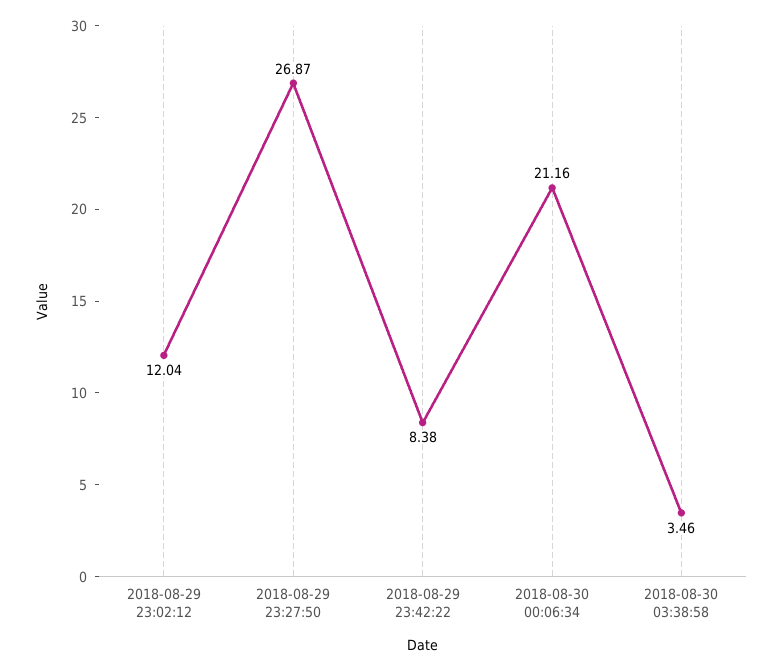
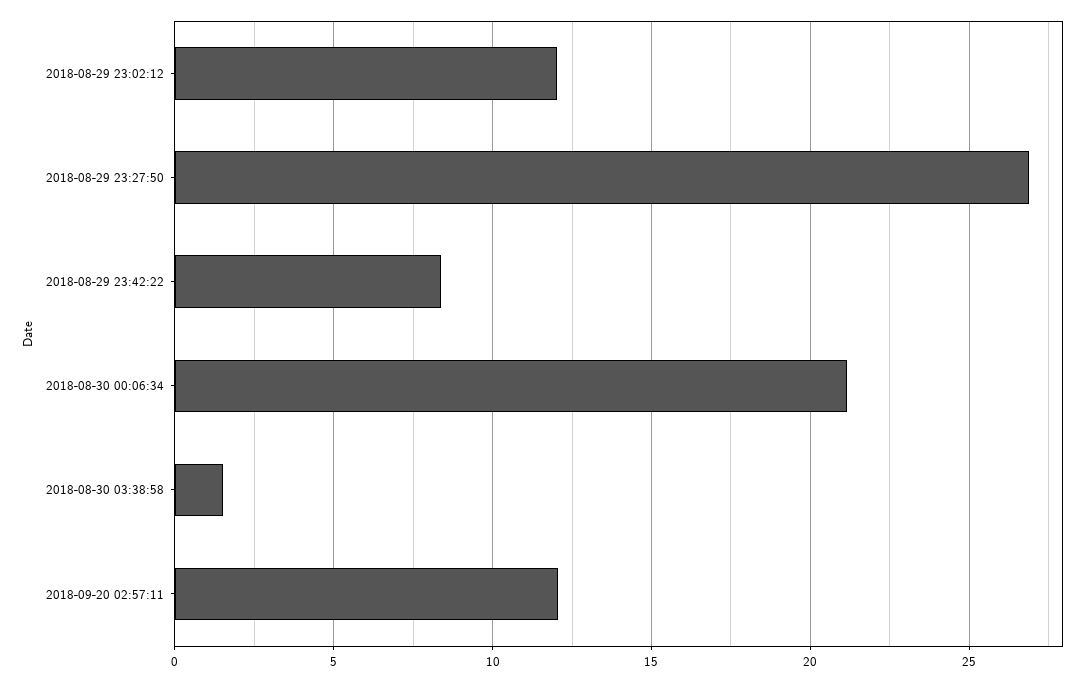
2018-08-30 03:38:58: 3.46 -> 1.5
2018-09-20 02:57:11: none -> 12

